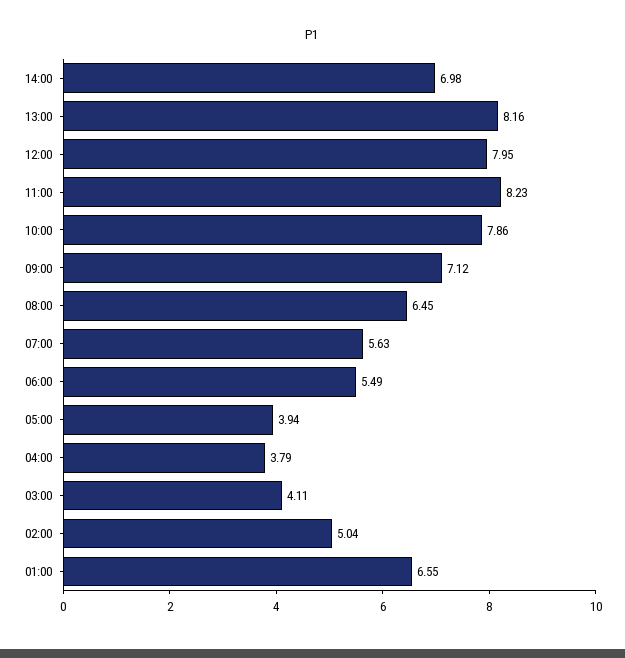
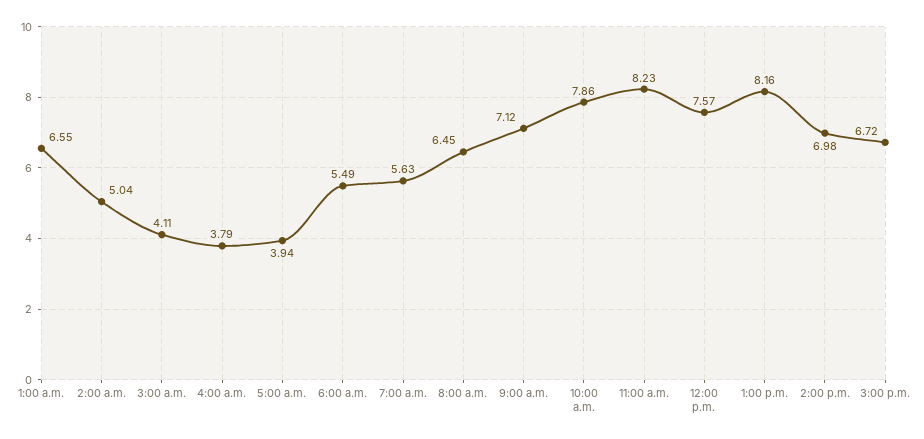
12:00: 7.95 -> 7.57
3:00 p.m.: none -> 6.72

